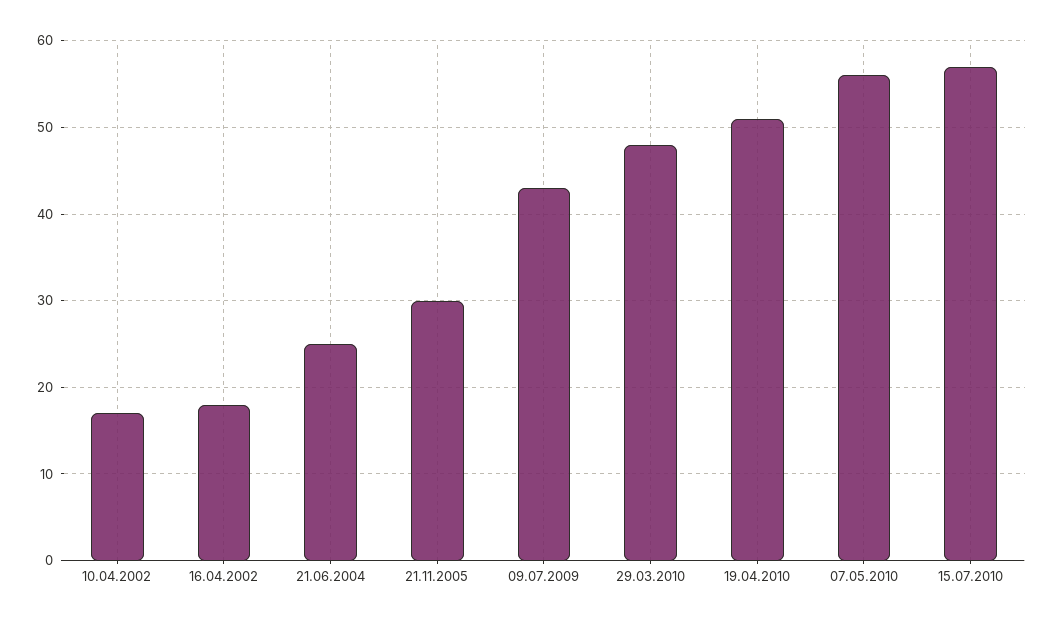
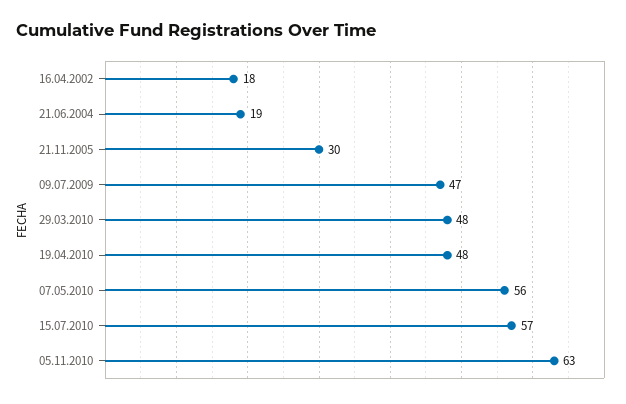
10.04.2002: 17 -> none
21.06.2004: 25 -> 19
09.07.2009: 43 -> 47
19.04.2010: 51 -> 48
05.11.2010: none -> 63

